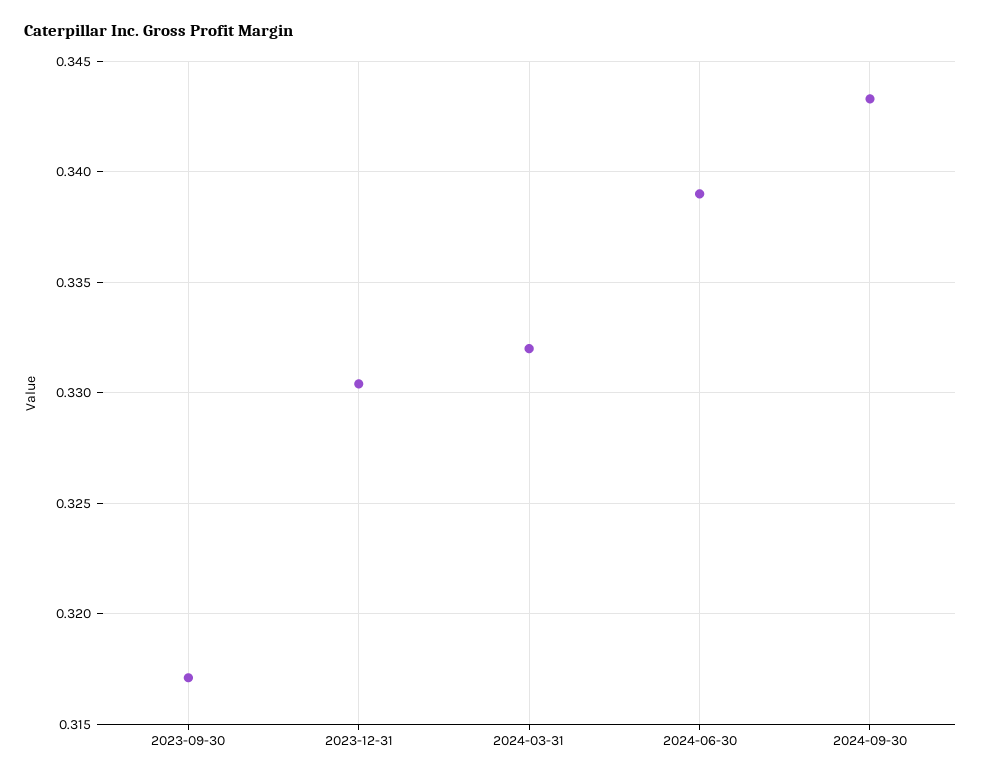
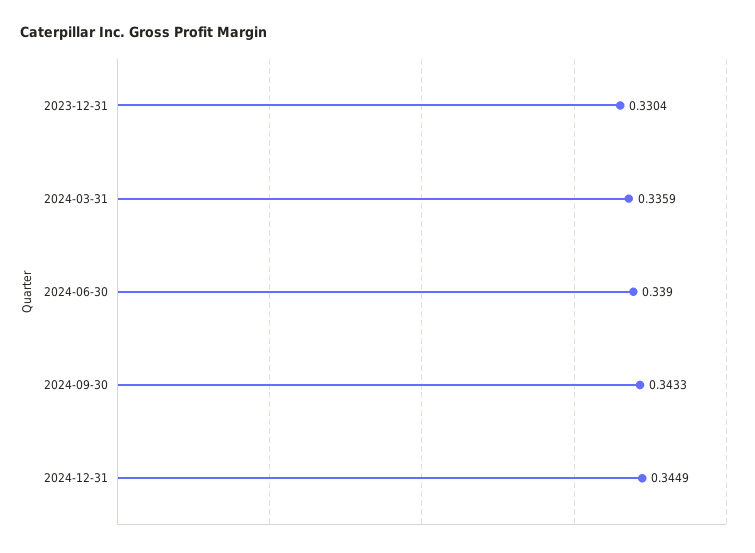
2023-09-30: 0.317 -> none
2024-03-31: 0.332 -> 0.3359
2024-12-31: none -> 0.3449

